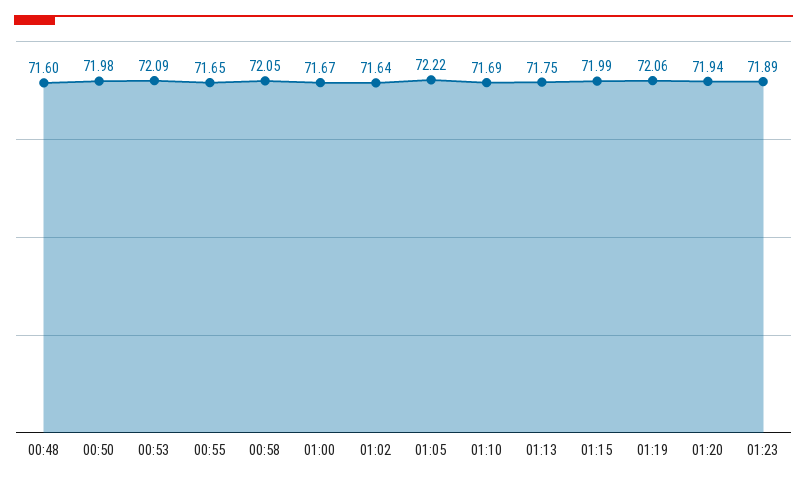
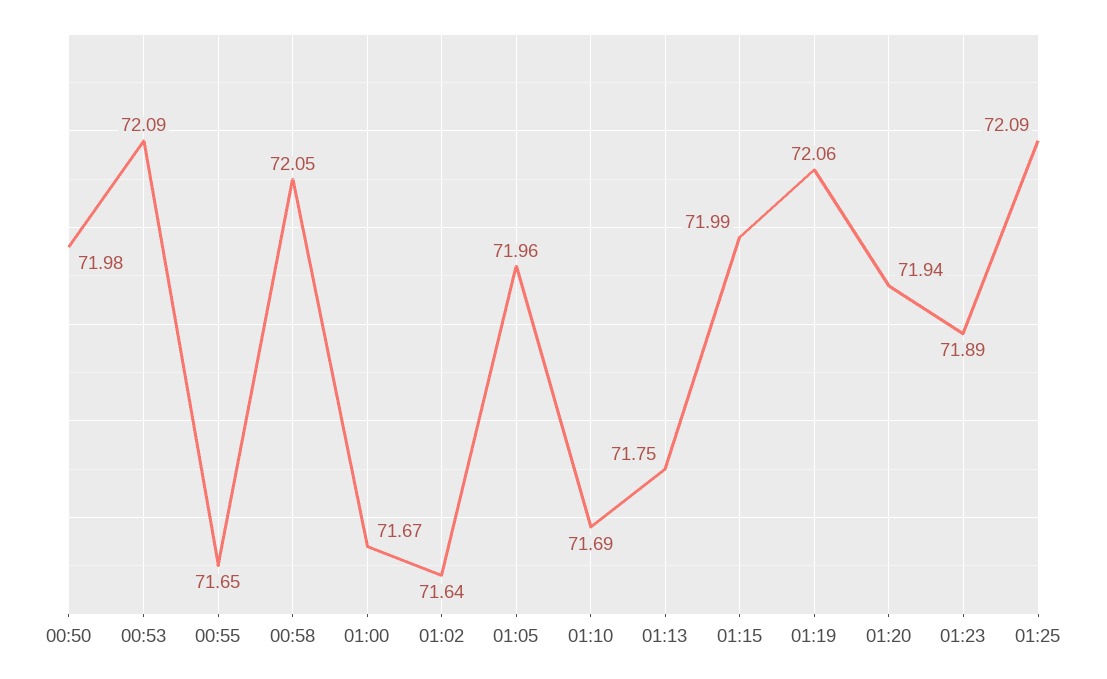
00:48: 71.6 -> none
01:05: 72.22 -> 71.96
01:25: none -> 72.09

